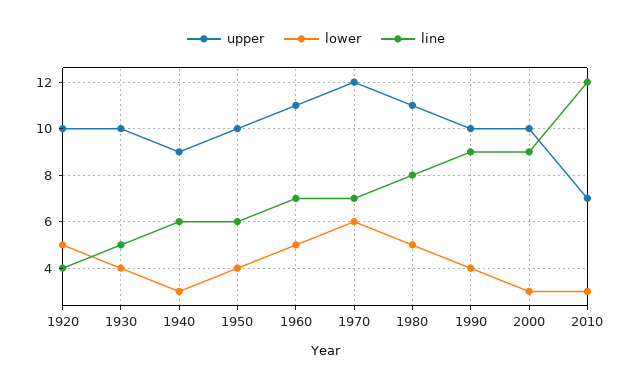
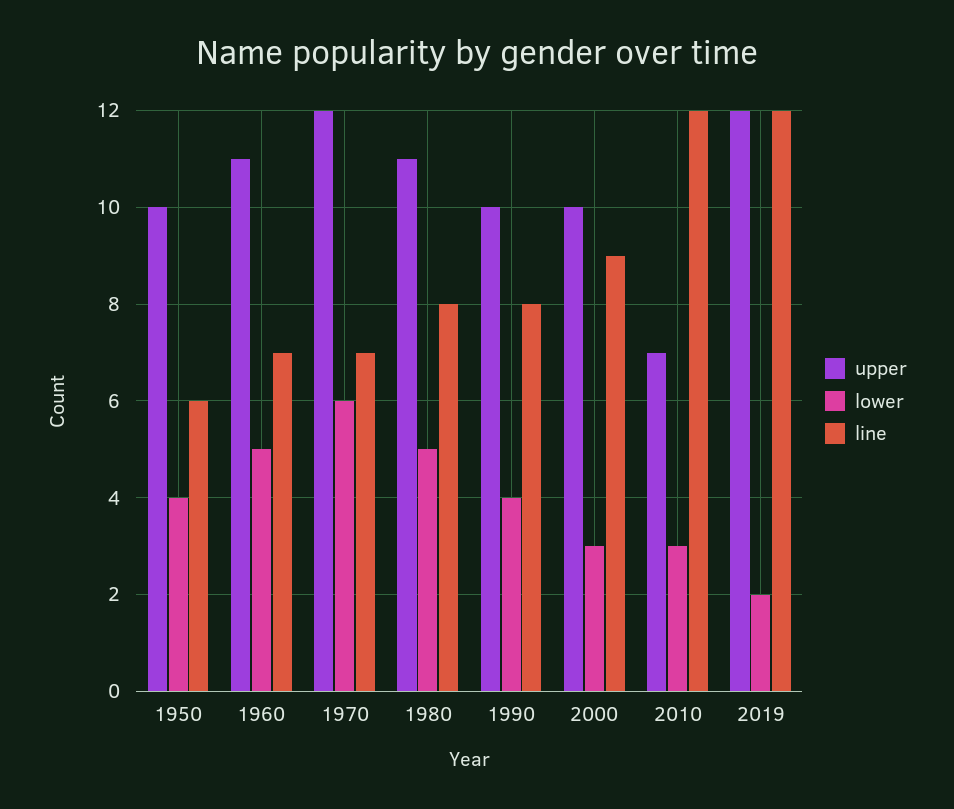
upper, 1920: 10 -> none
lower, 1920: 5 -> none
line, 1920: 4 -> none
upper, 1930: 10 -> none
lower, 1930: 4 -> none
line, 1930: 5 -> none
upper, 1940: 9 -> none
lower, 1940: 3 -> none
line, 1940: 6 -> none
line, 1990: 9 -> 8
upper, 2019: none -> 12
lower, 2019: none -> 2
line, 2019: none -> 12

